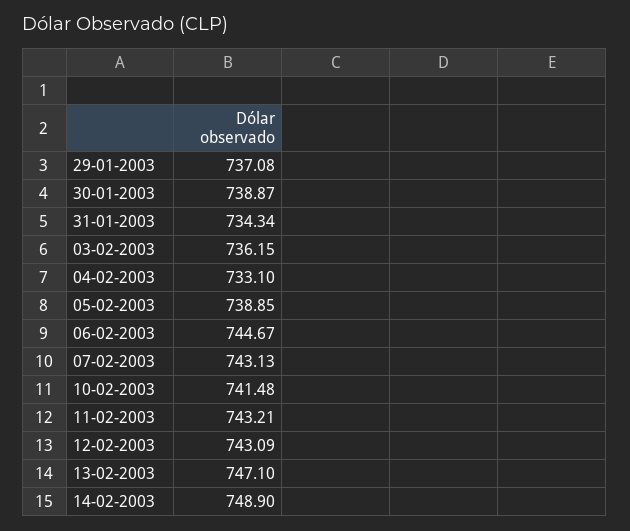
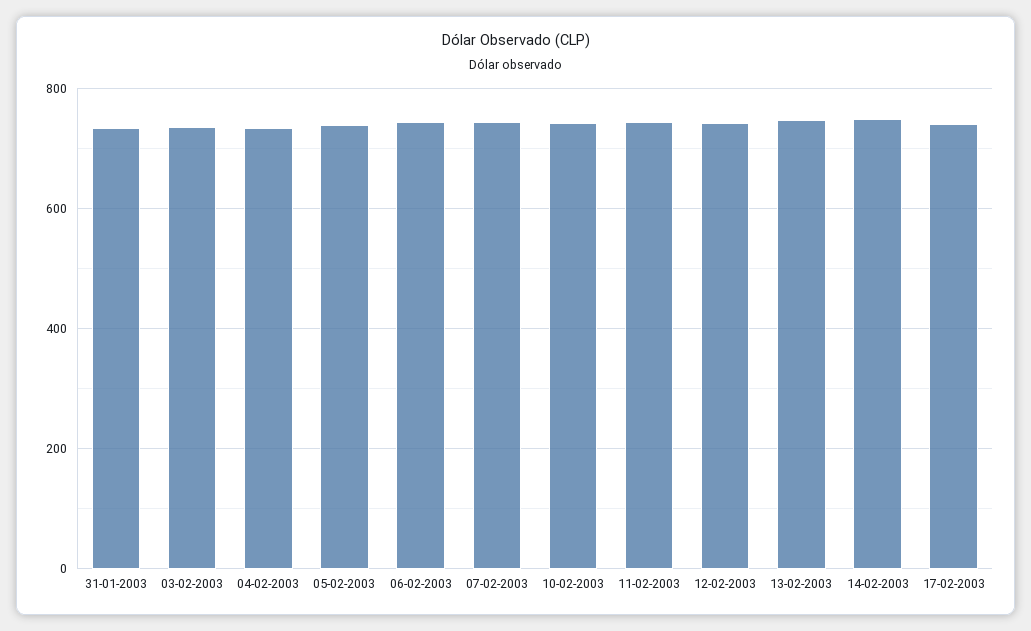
29-01-2003: 737.08 -> none
30-01-2003: 738.87 -> none
17-02-2003: none -> 740

